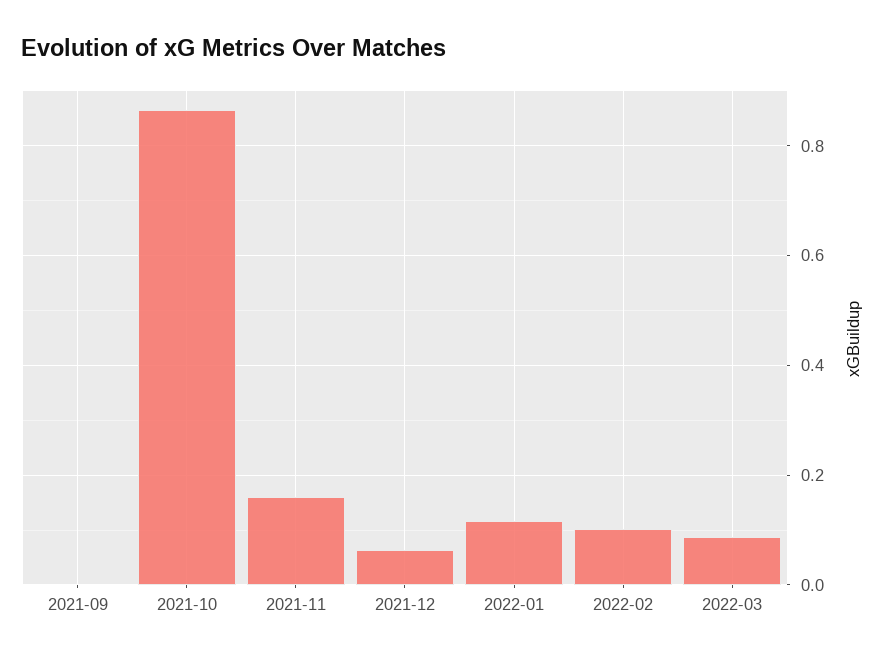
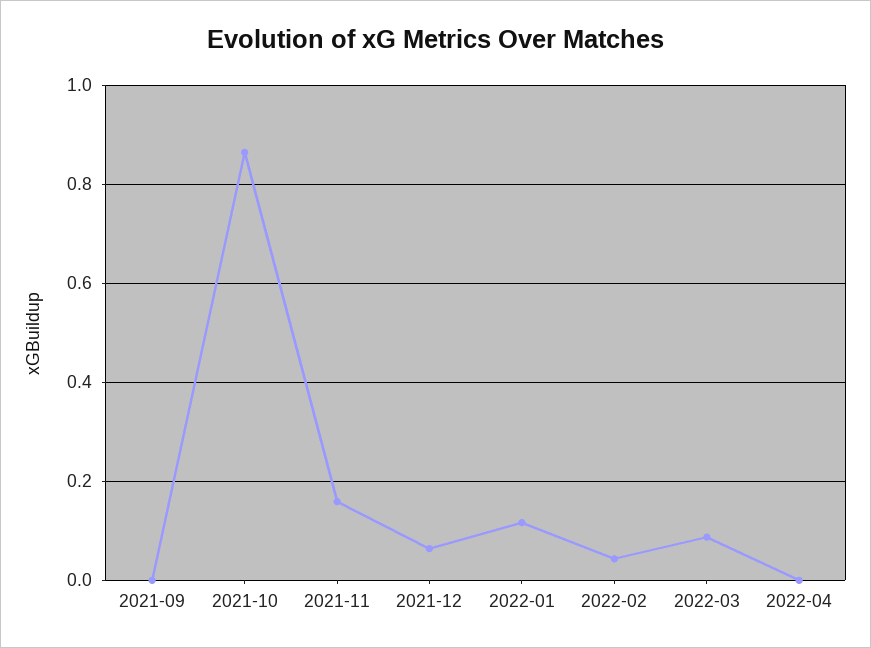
2022-02: 0.1 -> 0.04
2022-04: none -> 0

